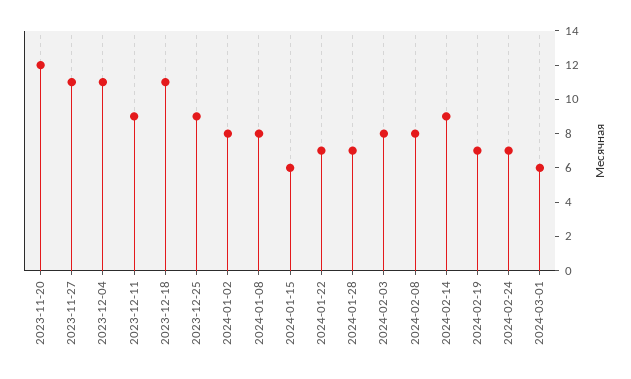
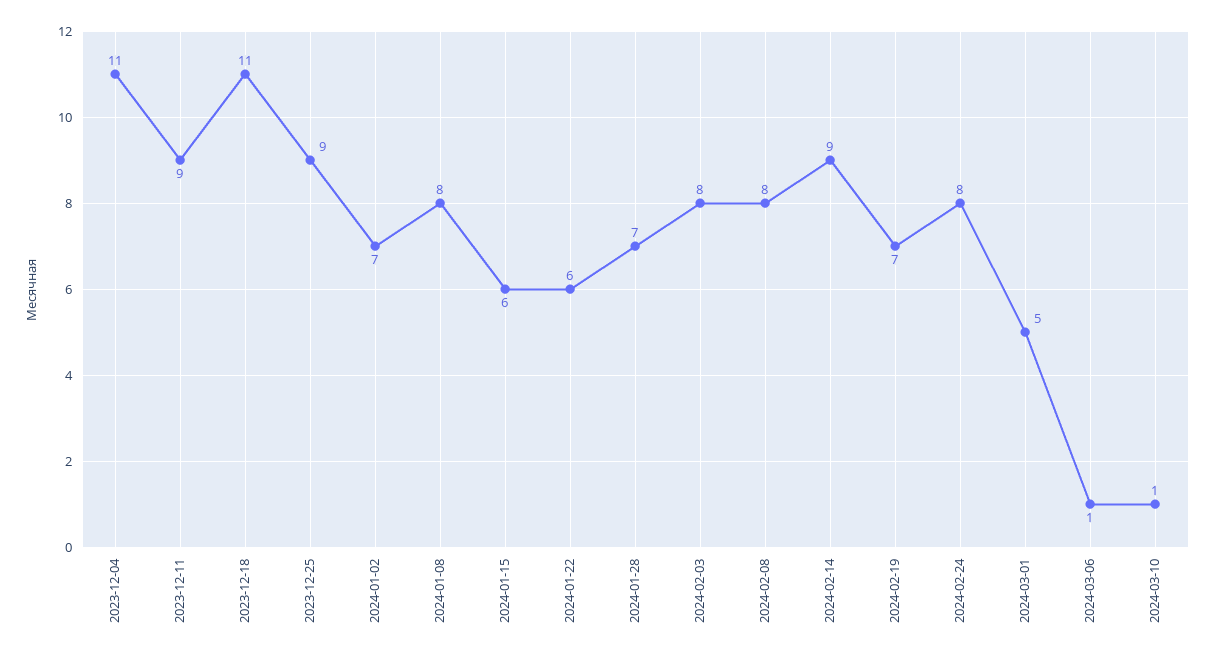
2023-11-20: 12 -> none
2023-11-27: 11 -> none
2024-01-02: 8 -> 7
2024-01-22: 7 -> 6
2024-02-24: 7 -> 8
2024-03-01: 6 -> 5
2024-03-06: none -> 1
2024-03-10: none -> 1

